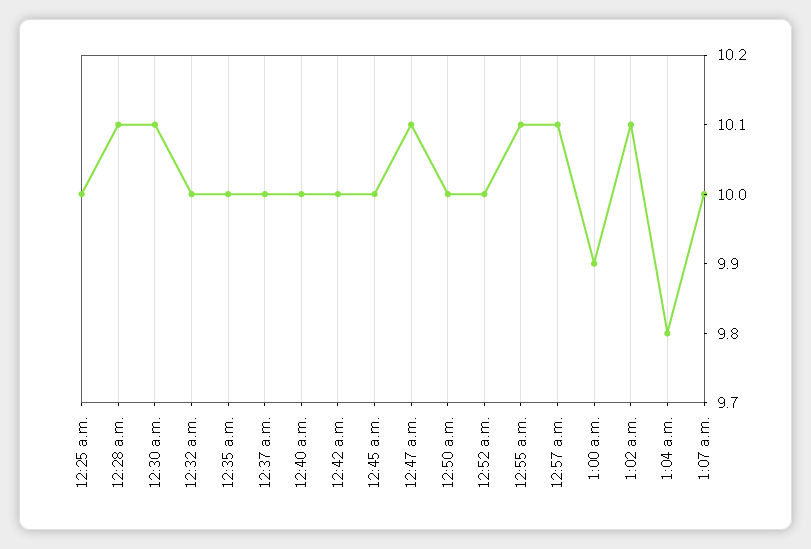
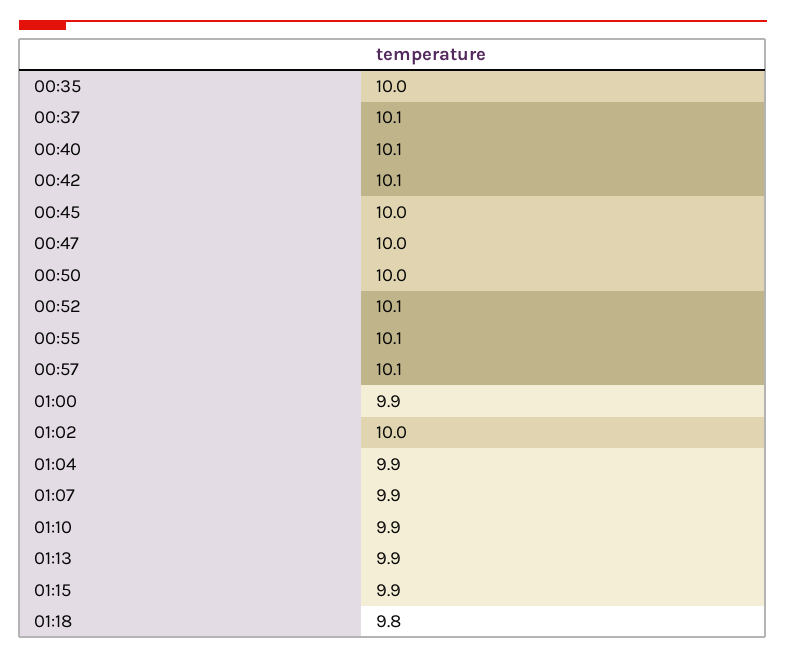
12:25 a.m.: 10 -> none
12:28 a.m.: 10.1 -> none
12:30 a.m.: 10.1 -> none
12:32 a.m.: 10 -> none
12:37 a.m.: 10 -> 10.1
12:40 a.m.: 10 -> 10.1
12:42 a.m.: 10 -> 10.1
12:47 a.m.: 10.1 -> 10
12:52 a.m.: 10 -> 10.1
1:02 a.m.: 10.1 -> 10
1:04 a.m.: 9.8 -> 9.9
1:07 a.m.: 10 -> 9.9
01:10: none -> 9.9
01:13: none -> 9.9
01:15: none -> 9.9
01:18: none -> 9.8

